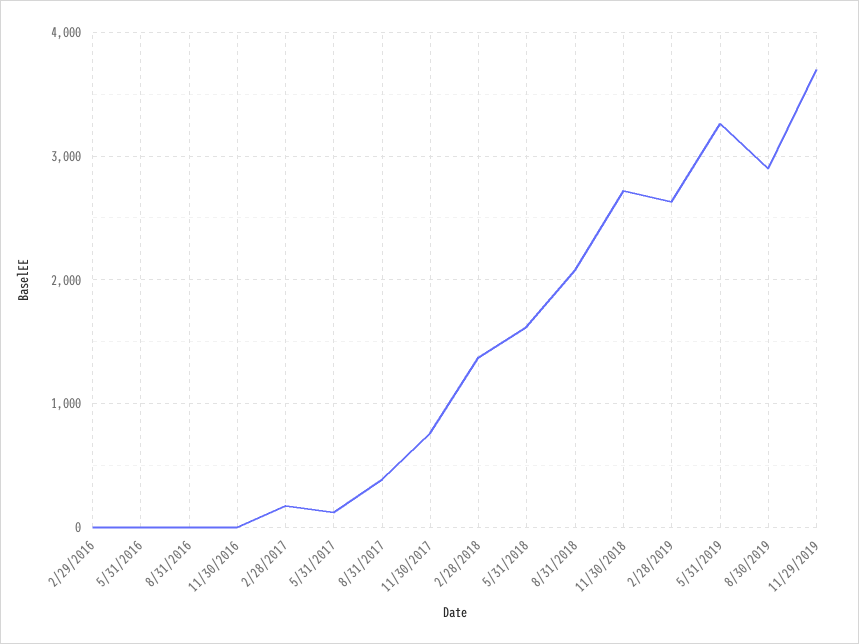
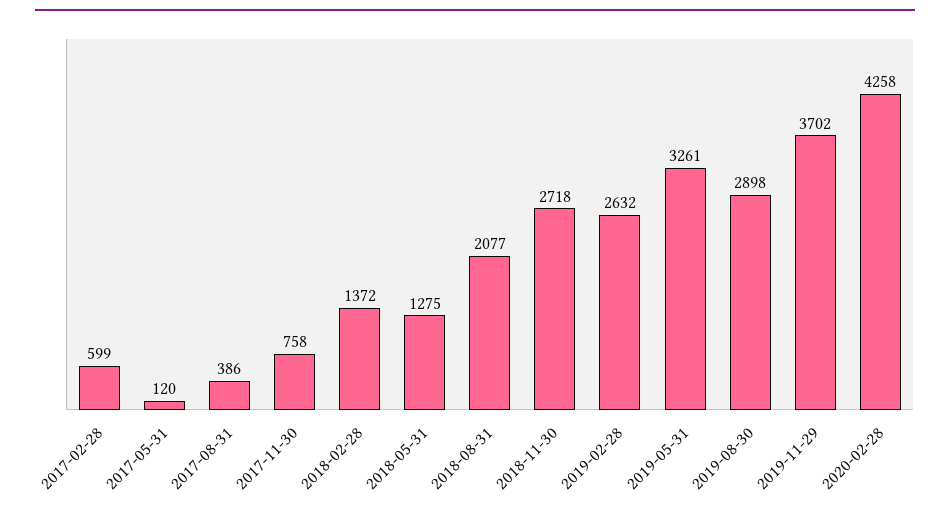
2/29/2016: 0 -> none
5/31/2016: 0 -> none
8/31/2016: 0 -> none
11/30/2016: 0 -> none
2/28/2017: 200 -> 599
5/31/2018: 1600 -> 1275
2020-02-28: none -> 4258

